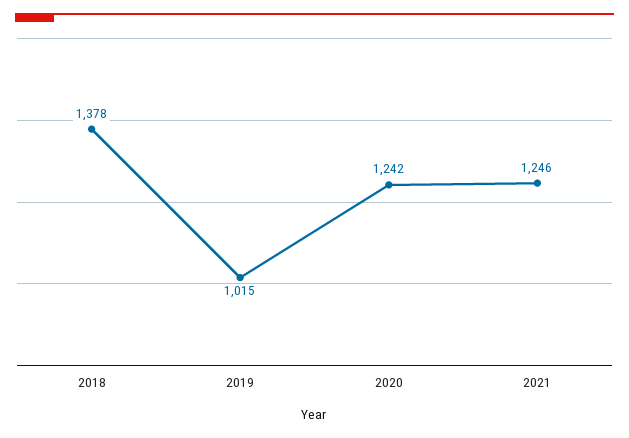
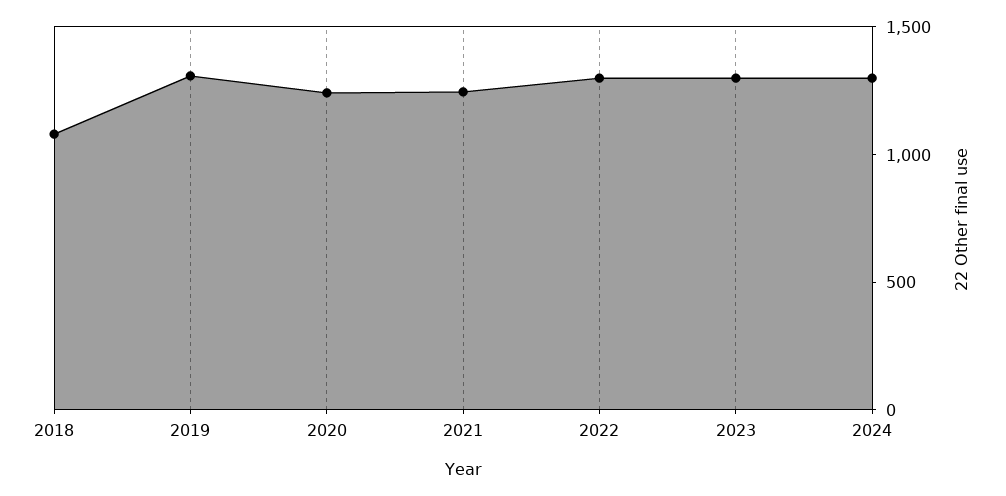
2018: 1378 -> 1100
2019: 1015 -> 1300
2022: none -> 1300
2023: none -> 1300
2024: none -> 1300

